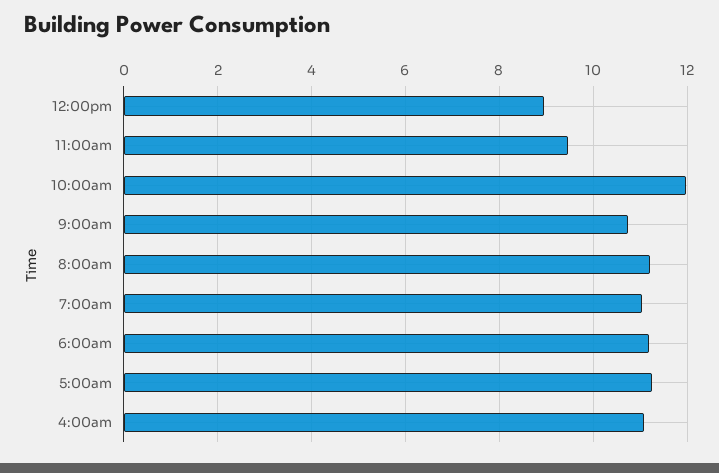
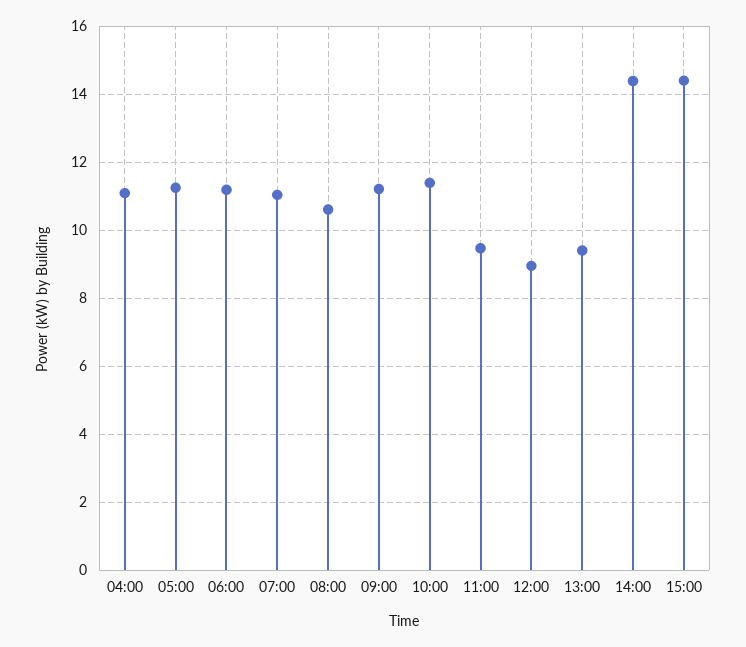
10:00am: 12 -> 11.4
9:00am: 10.8 -> 11.2
8:00am: 11.2 -> 10.6
13:00: none -> 9.4
14:00: none -> 14.4
15:00: none -> 14.4

